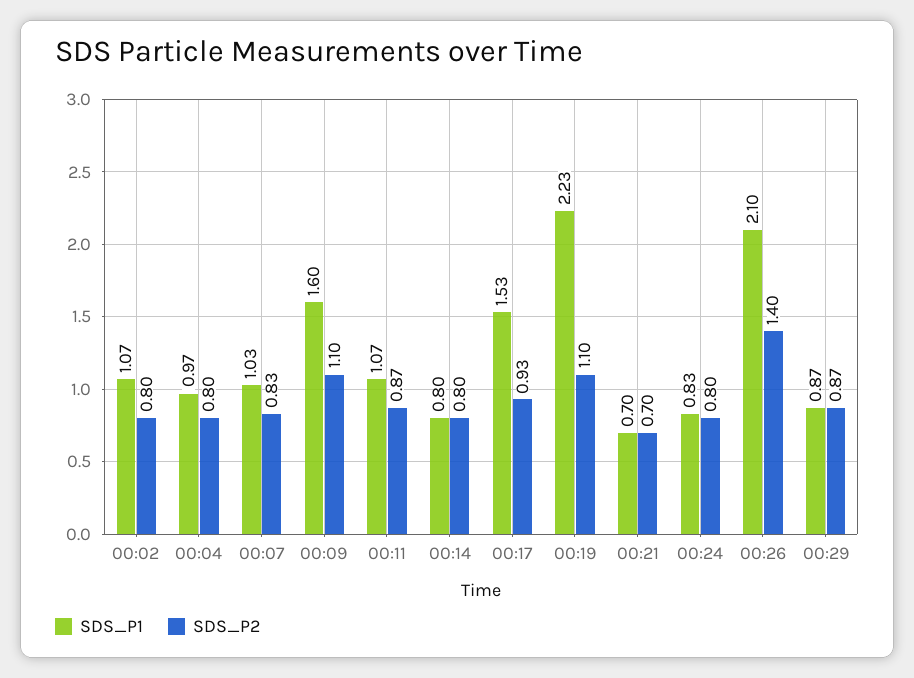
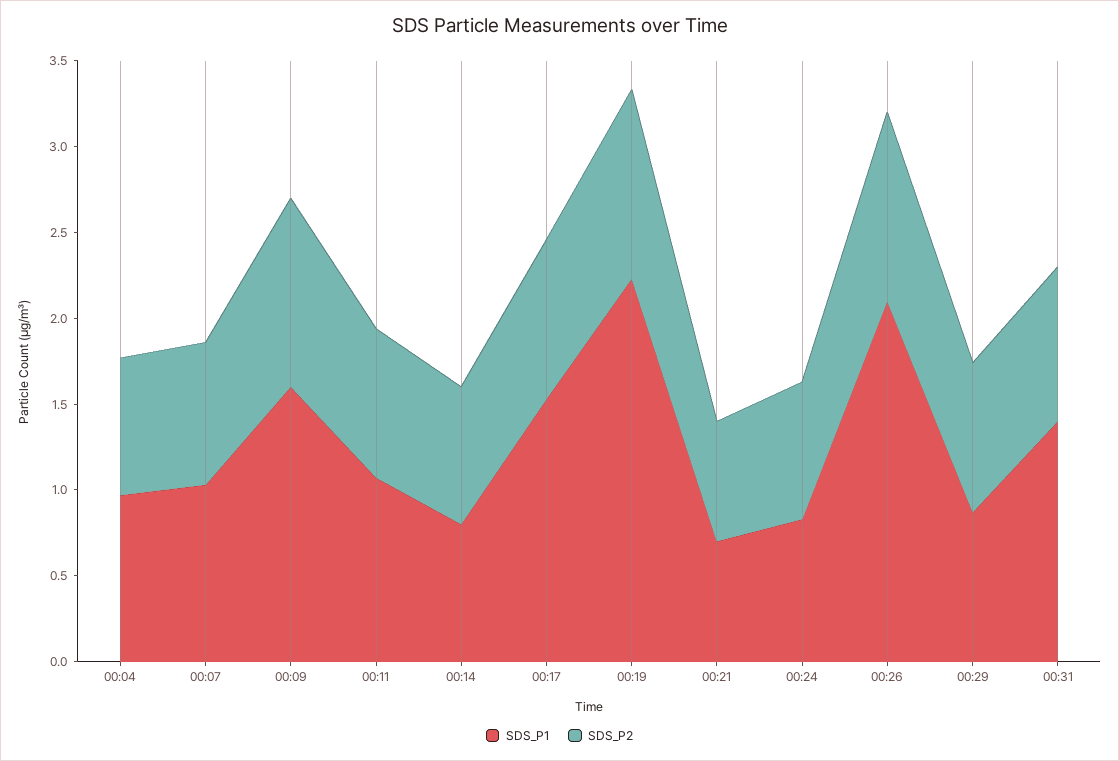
SDS_P1, 00:02: 1.07 -> none
SDS_P2, 00:02: 0.8 -> none
SDS_P2, 00:26: 1.4 -> 1.1
SDS_P1, 00:31: none -> 1.4
SDS_P2, 00:31: none -> 0.9

